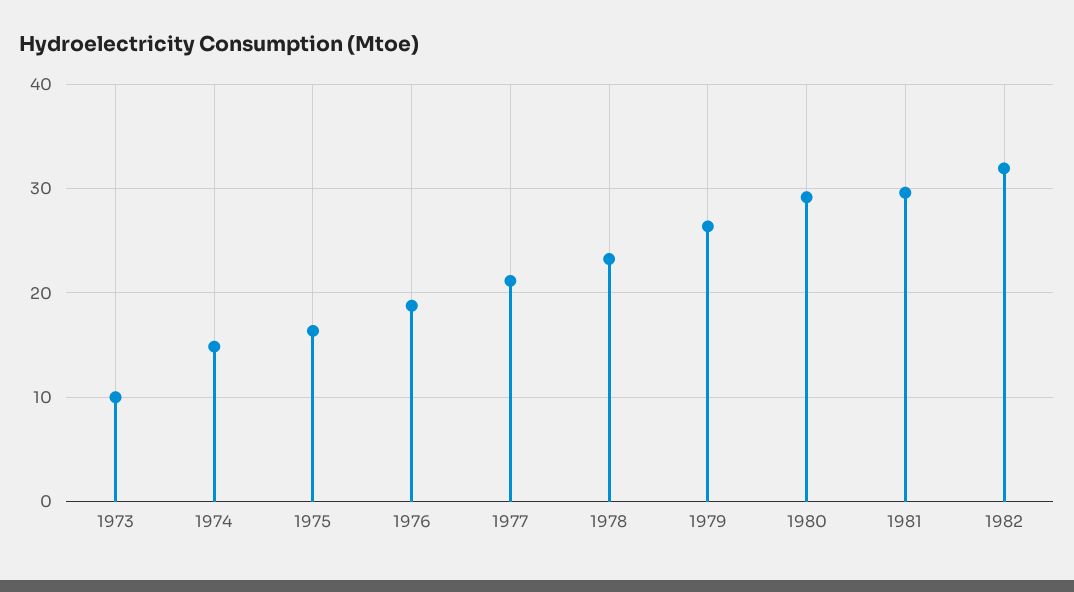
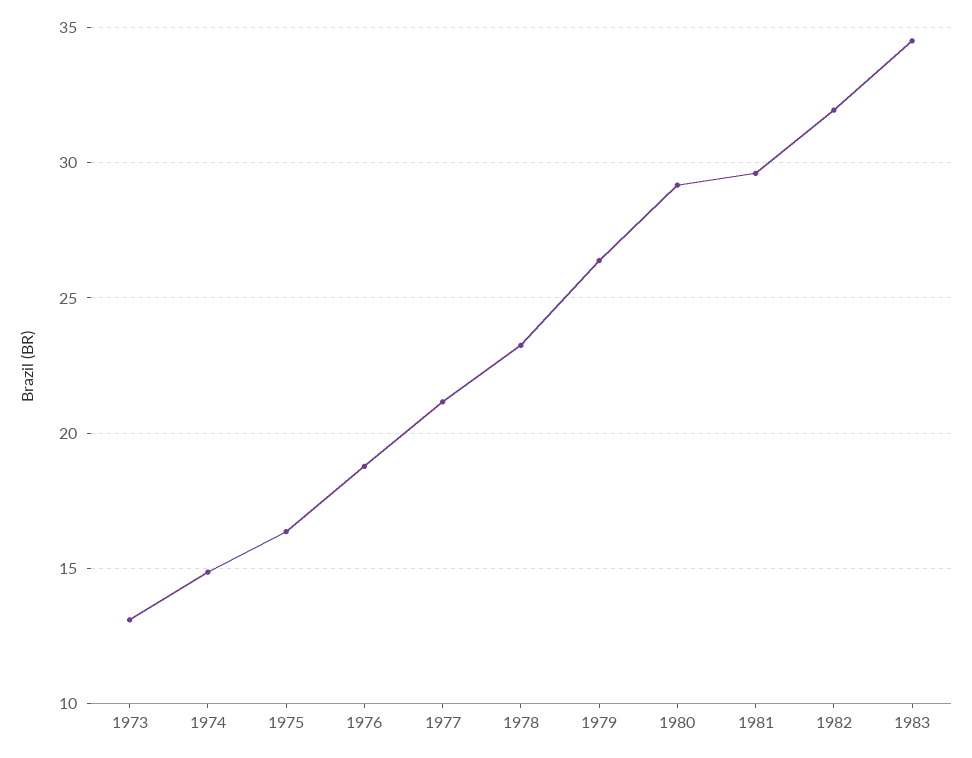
1973: 10 -> 13
1983: none -> 34.5

